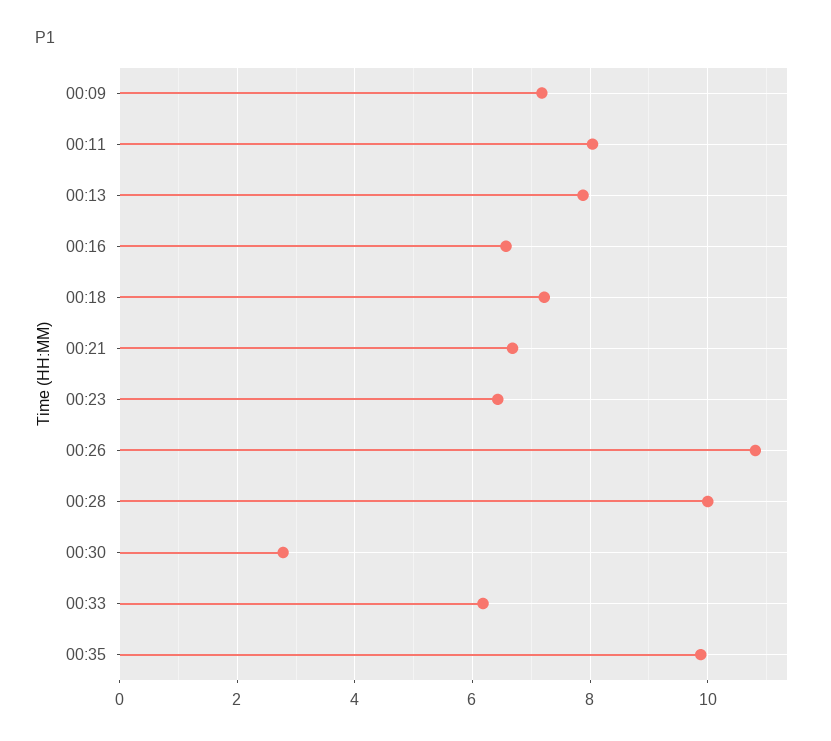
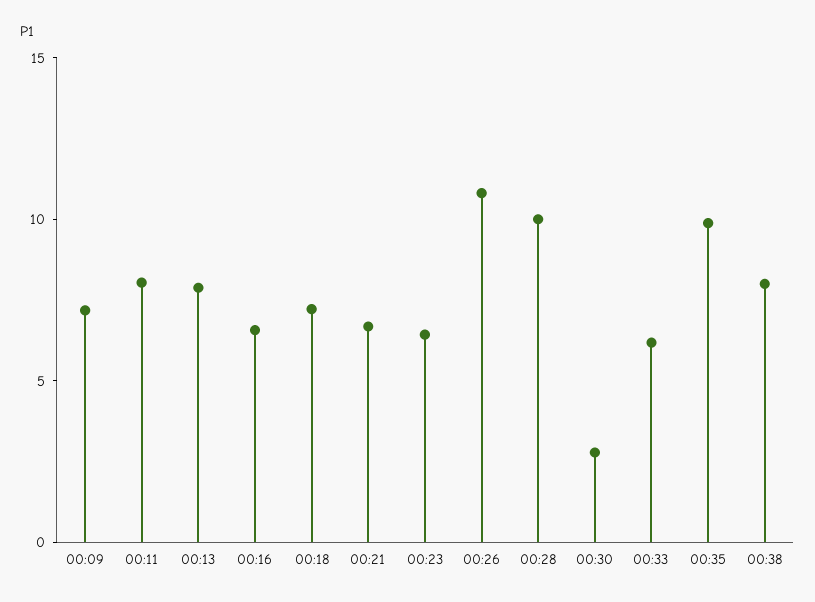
00:38: none -> 8

